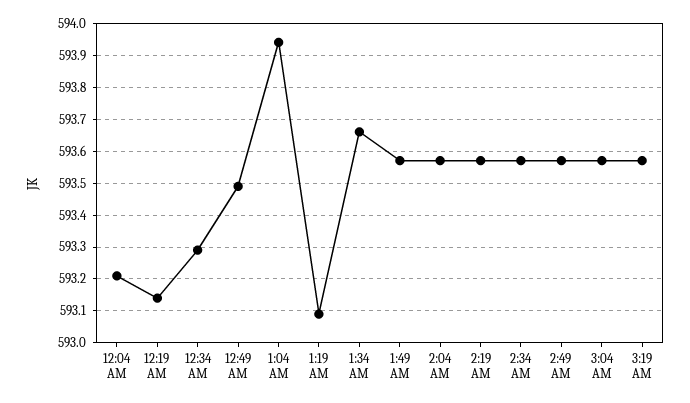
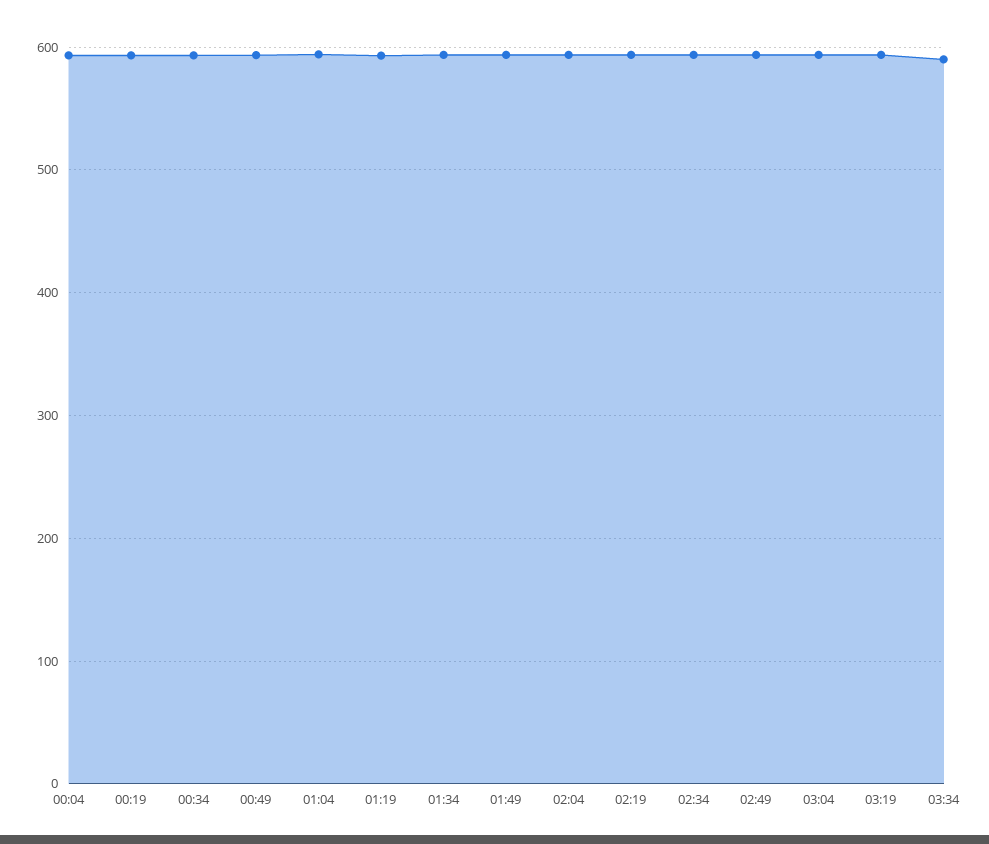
03:34: none -> 590

